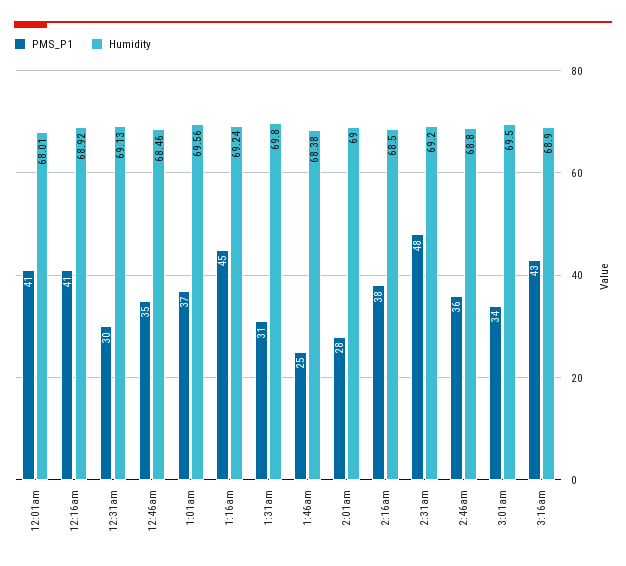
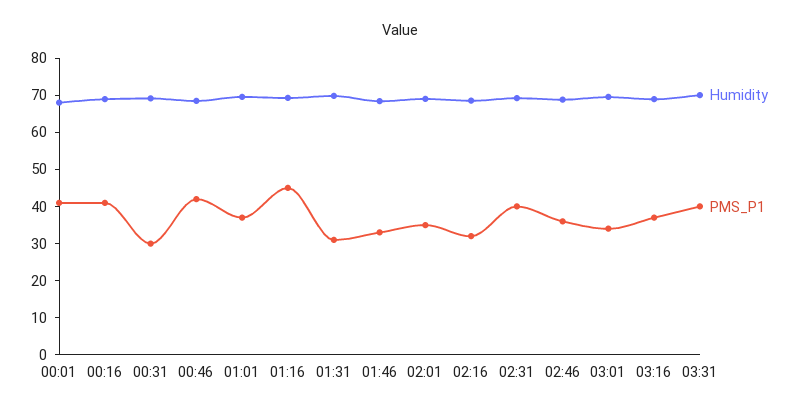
PMS_P1, 12:46am: 35 -> 42.5
PMS_P1, 1:46am: 25 -> 32.5
PMS_P1, 2:01am: 28 -> 35
PMS_P1, 2:16am: 38 -> 32.5
PMS_P1, 2:31am: 48 -> 40
PMS_P1, 3:16am: 43 -> 37.5
Humidity, 03:31: none -> 70
PMS_P1, 03:31: none -> 40

